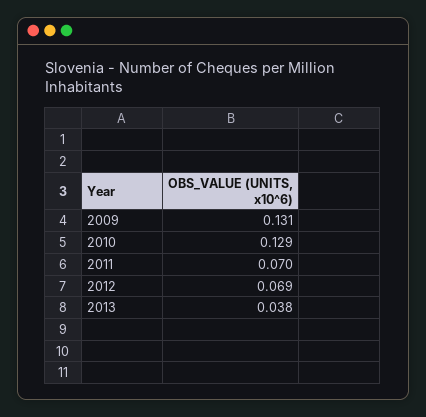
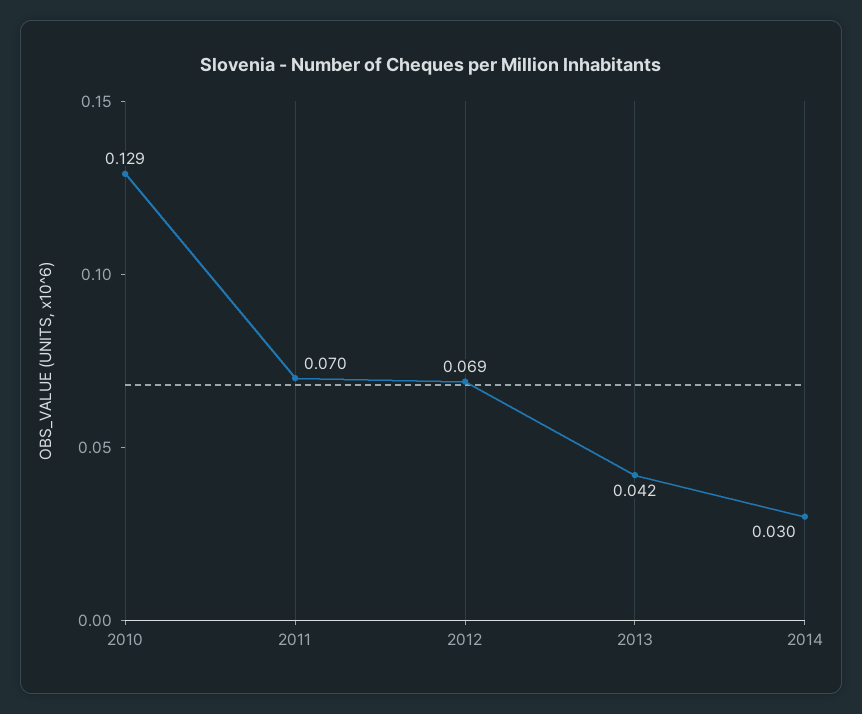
2009: 0.131 -> none
2013: 0.038 -> 0.042
2014: none -> 0.03

